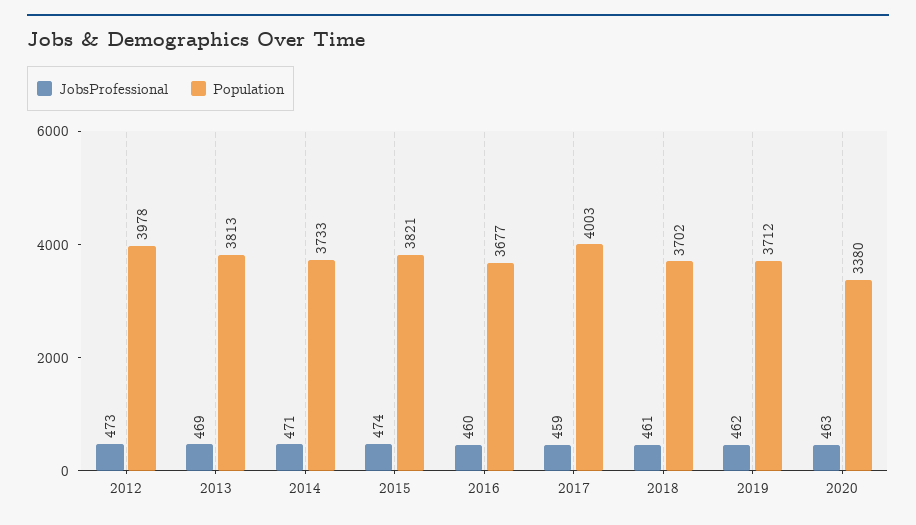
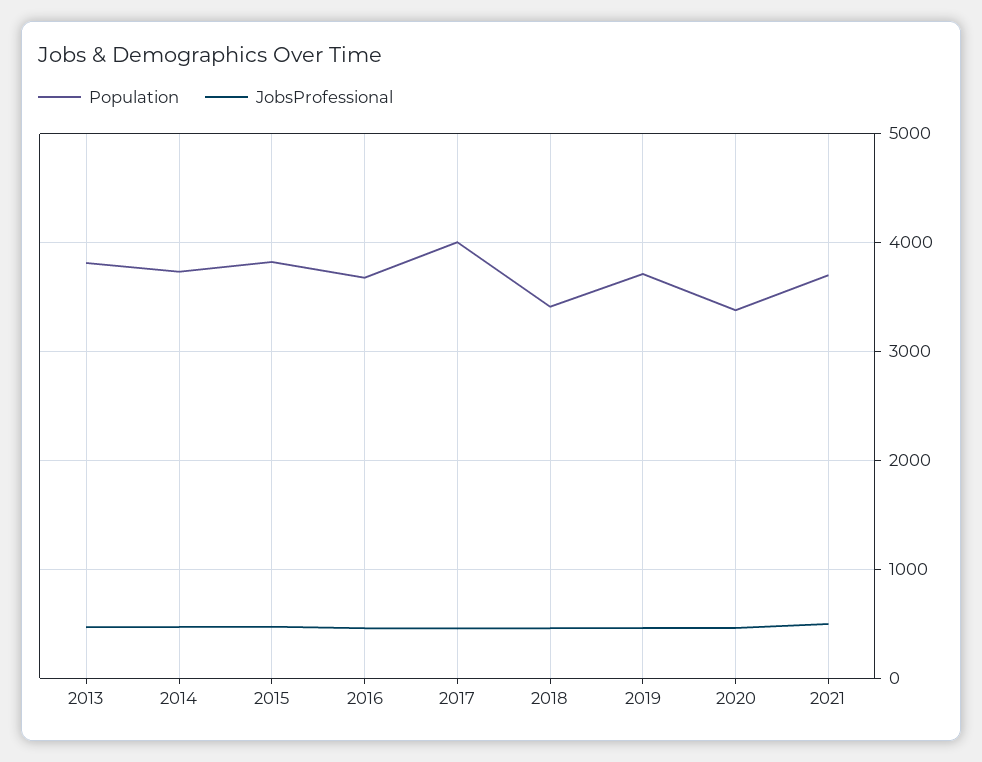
JobsProfessional, 2012: 473 -> none
Population, 2012: 3978 -> none
Population, 2018: 3702 -> 3400
Population, 2021: none -> 3700
JobsProfessional, 2021: none -> 500

